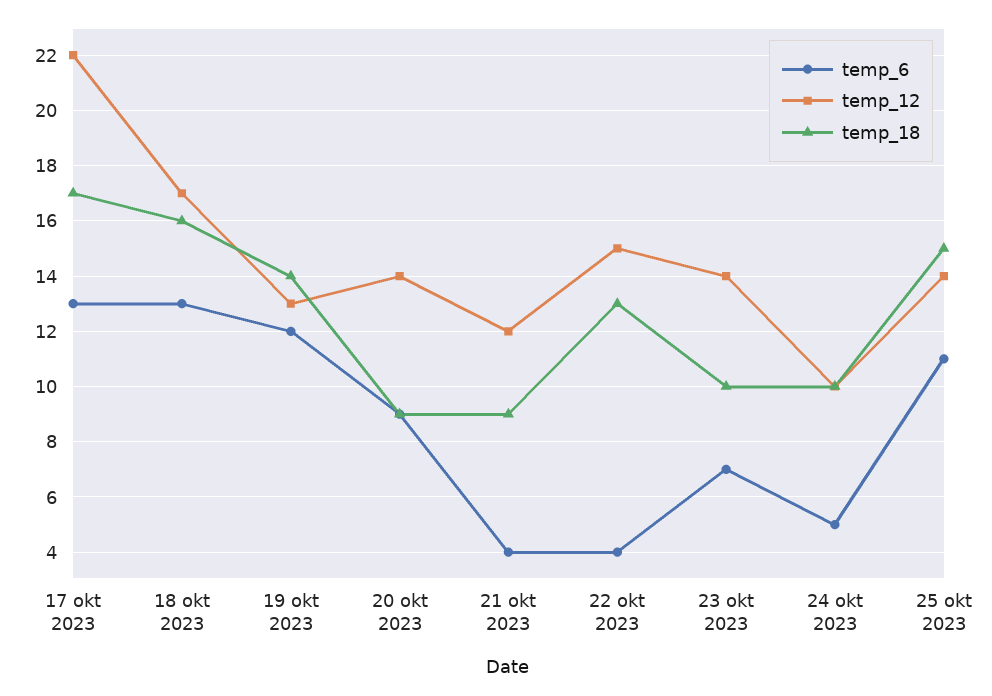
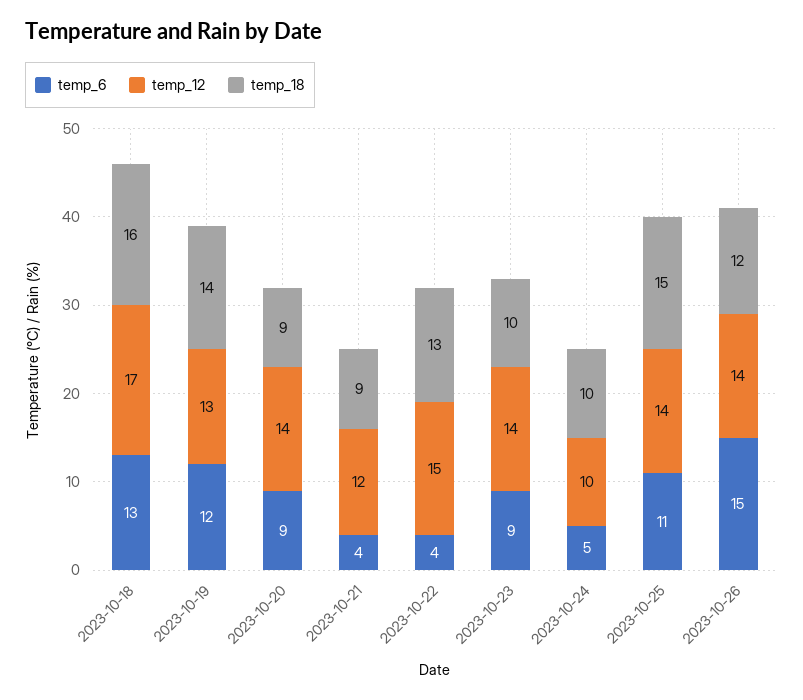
temp_6, 17 okt 2023: 13 -> none
temp_12, 17 okt 2023: 22 -> none
temp_18, 17 okt 2023: 17 -> none
temp_6, 23 okt 2023: 7 -> 9
temp_6, 2023-10-26: none -> 15
temp_12, 2023-10-26: none -> 14
temp_18, 2023-10-26: none -> 12

